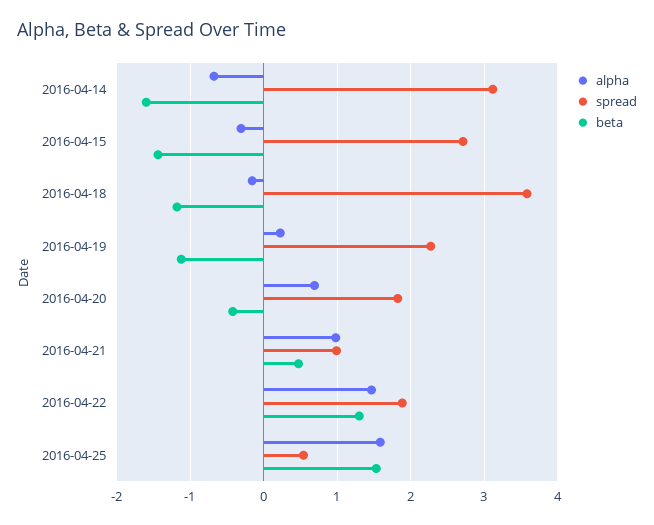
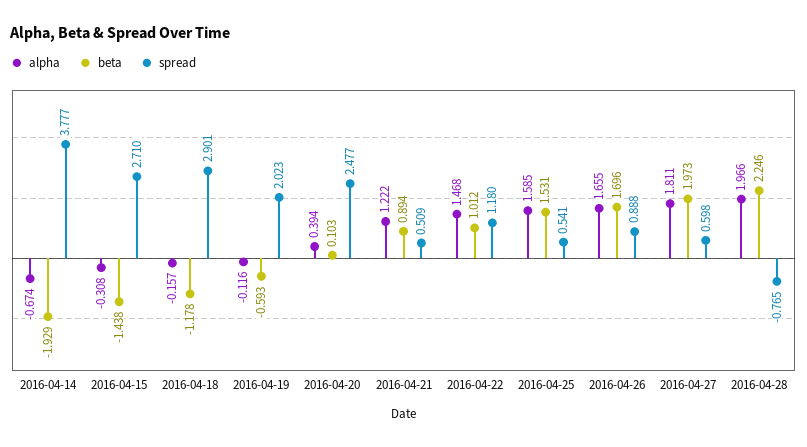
spread, 2016-04-14: 3.1 -> 3.777
beta, 2016-04-14: -1.6 -> -1.929
spread, 2016-04-18: 3.6 -> 2.901
alpha, 2016-04-19: 0.2 -> -0.116
spread, 2016-04-19: 2.3 -> 2.023
beta, 2016-04-19: -1.1 -> -0.593
alpha, 2016-04-20: 0.7 -> 0.394
spread, 2016-04-20: 1.8 -> 2.477
beta, 2016-04-20: -0.4 -> 0.103
alpha, 2016-04-21: 1 -> 1.222
spread, 2016-04-21: 1 -> 0.509
beta, 2016-04-21: 0.5 -> 0.894
spread, 2016-04-22: 1.9 -> 1.18
beta, 2016-04-22: 1.3 -> 1.012
alpha, 2016-04-26: none -> 1.655
beta, 2016-04-26: none -> 1.696
spread, 2016-04-26: none -> 0.888
alpha, 2016-04-27: none -> 1.811
beta, 2016-04-27: none -> 1.973
spread, 2016-04-27: none -> 0.598
alpha, 2016-04-28: none -> 1.966
beta, 2016-04-28: none -> 2.246
spread, 2016-04-28: none -> -0.765

